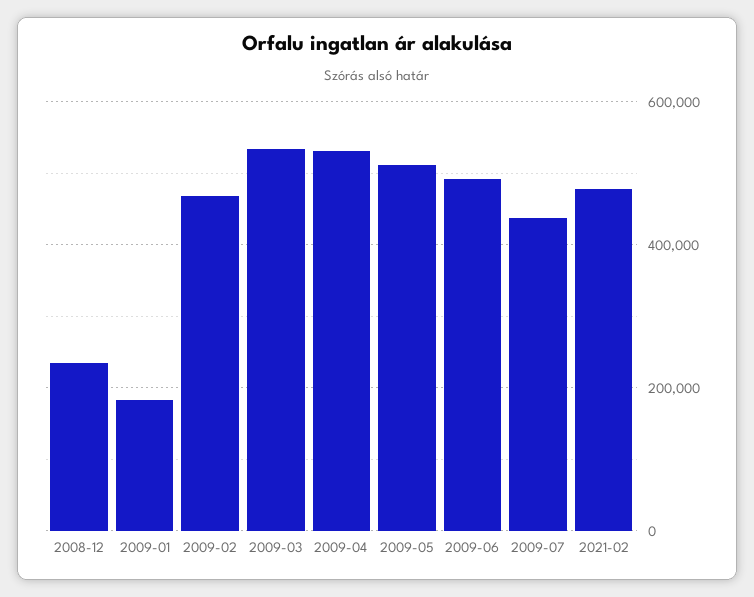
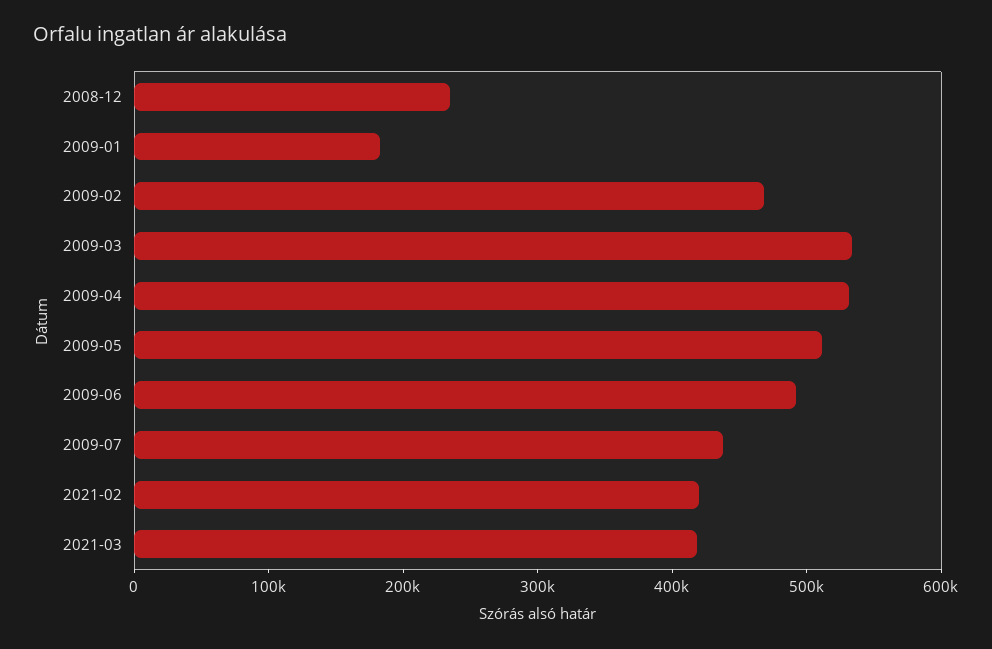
2021-02: 480000 -> 420000
2021-03: none -> 420000

